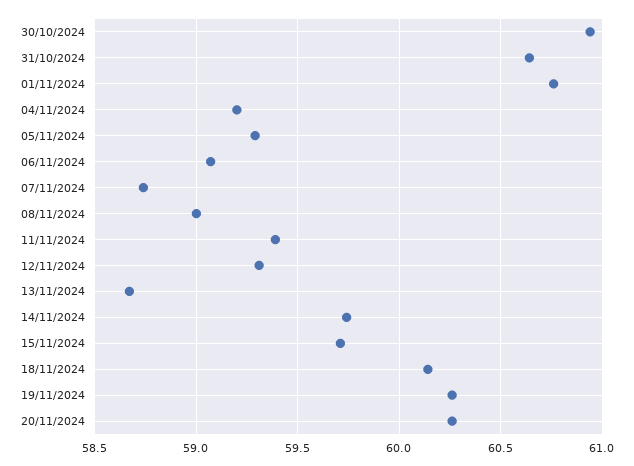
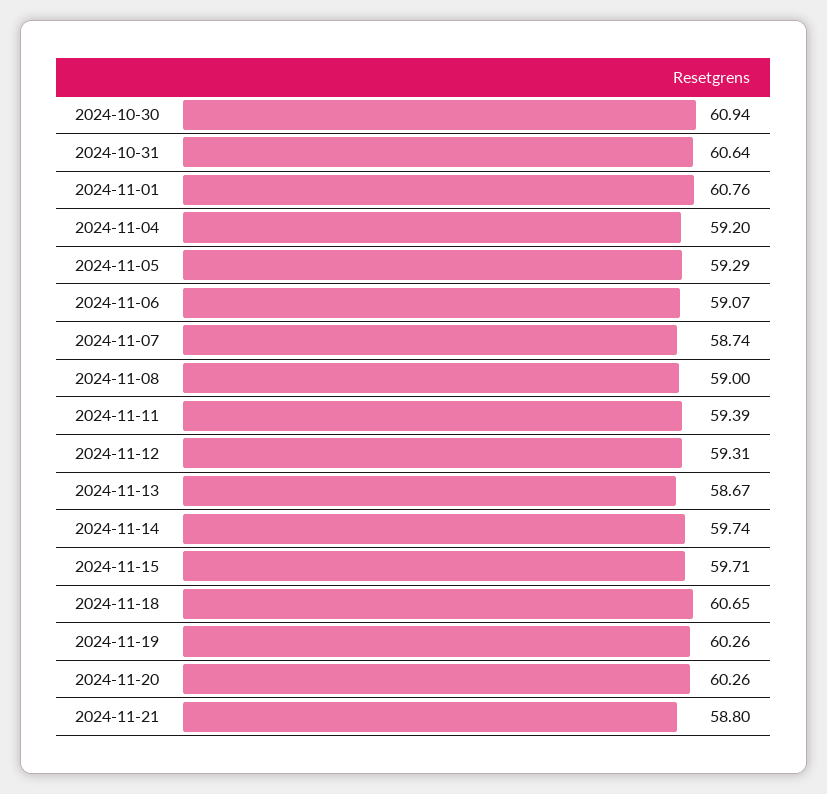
18/11/2024: 60.15 -> 60.65
2024-11-21: none -> 58.8

